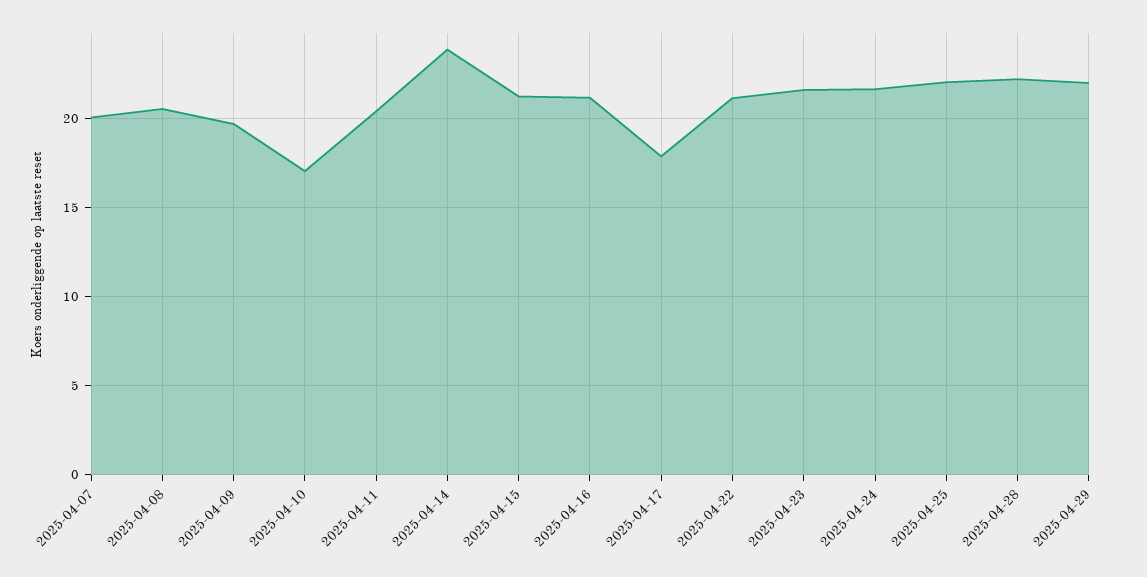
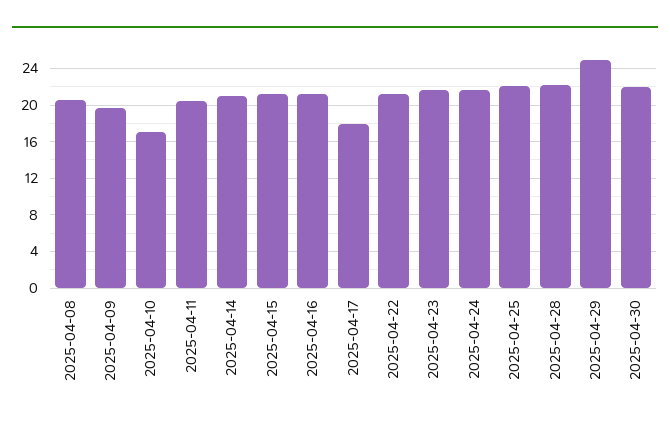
2025-04-07: 20 -> none
2025-04-14: 24 -> 21
2025-04-29: 22 -> 25
2025-04-30: none -> 22

